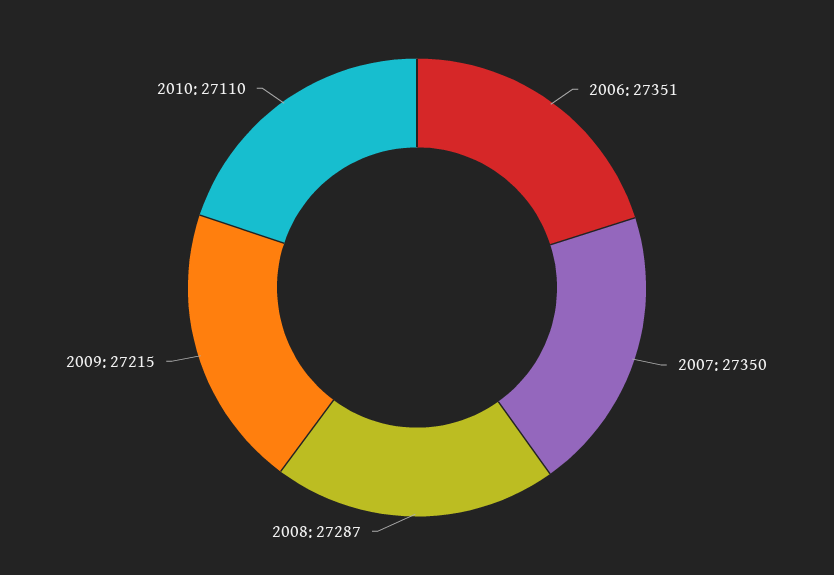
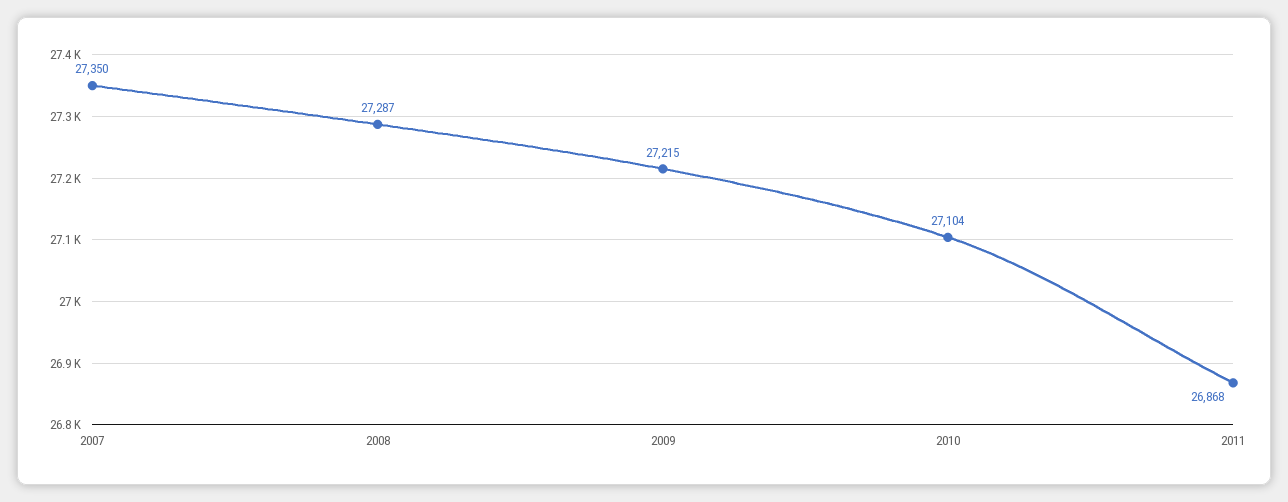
2006: 27351 -> none
2010: 27110 -> 27104
2011: none -> 26868

